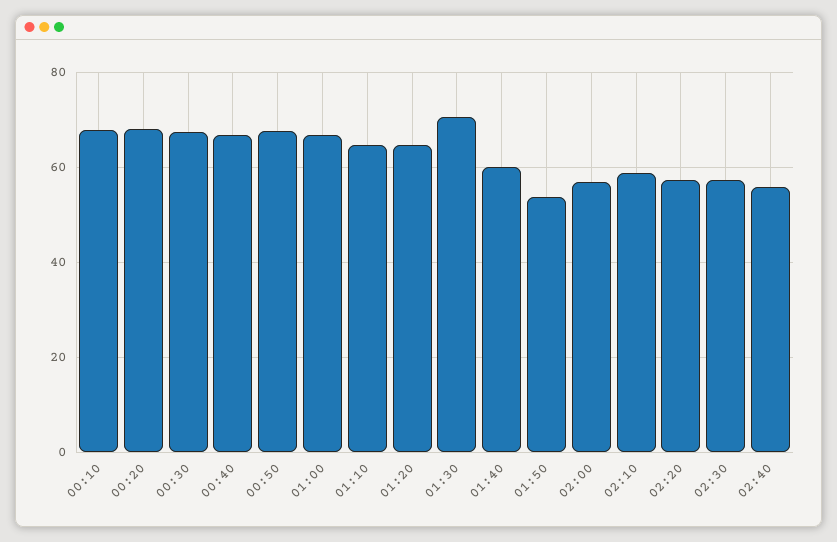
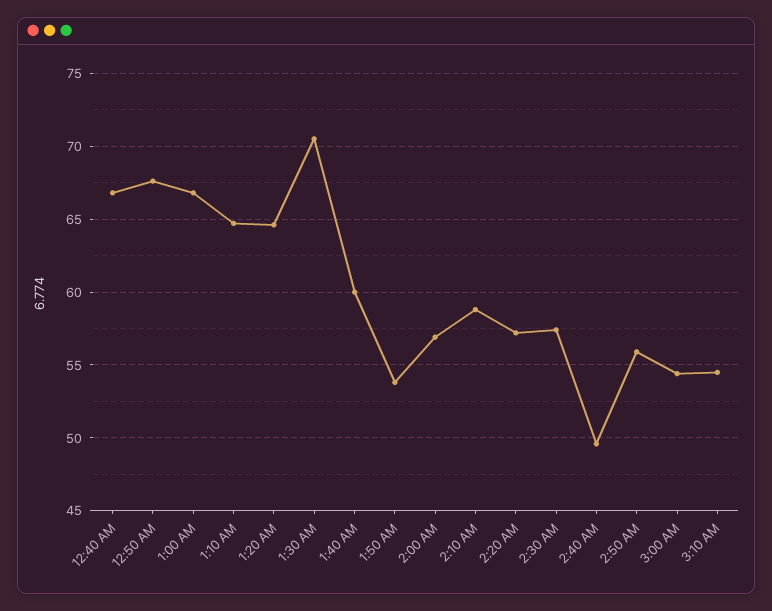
00:10: 68 -> none
00:20: 68 -> none
00:30: 68 -> none
02:40: 56 -> 49.5
2:50 AM: none -> 56
3:00 AM: none -> 54.5
3:10 AM: none -> 54.5

